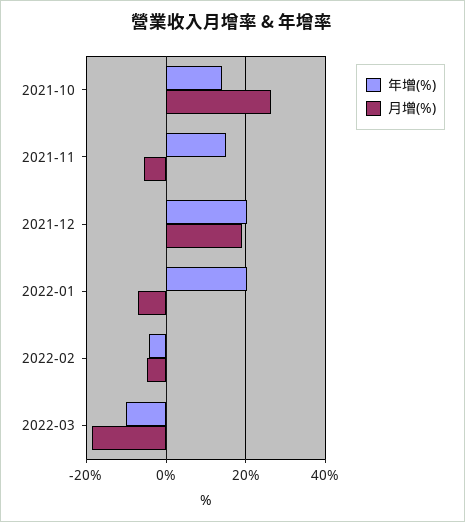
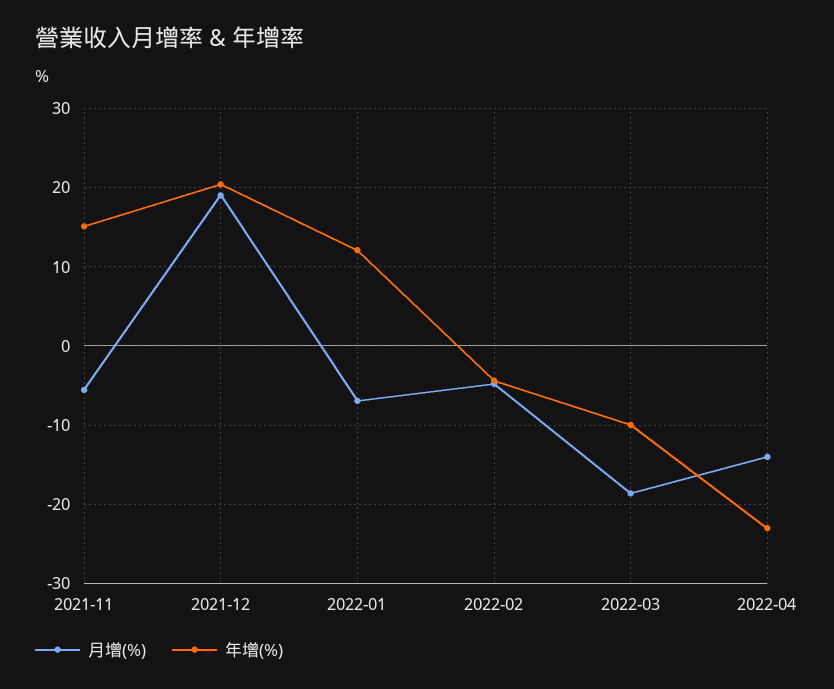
年增(%), 2021-10: 14 -> none
月增(%), 2021-10: 26 -> none
年增(%), 2022-01: 20 -> 12
月增(%), 2022-04: none -> -14
年增(%), 2022-04: none -> -23

